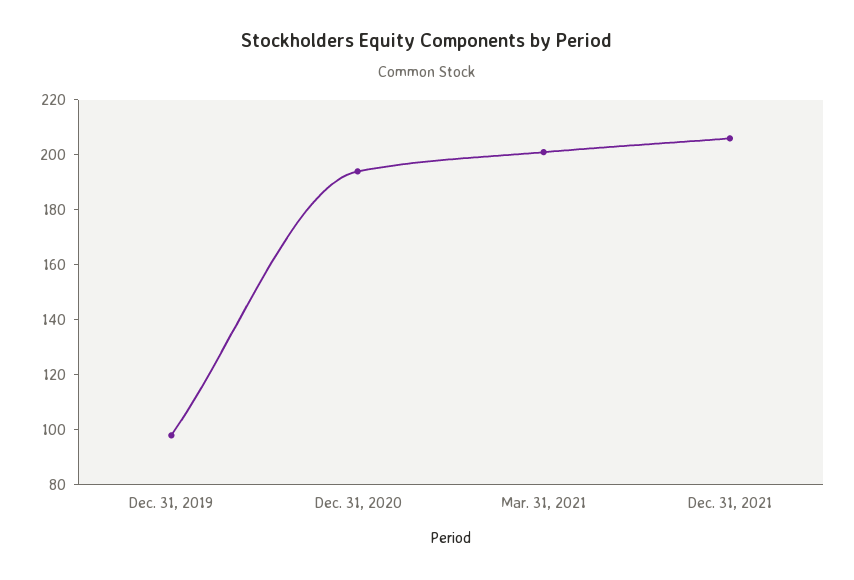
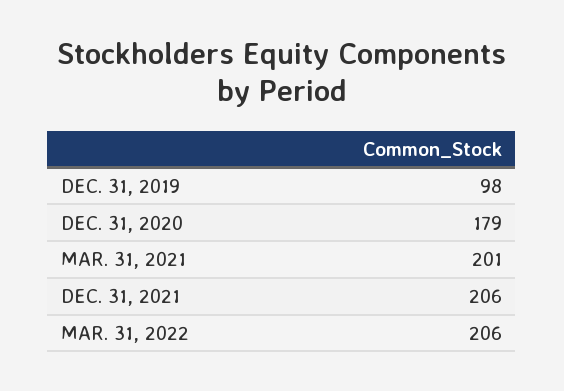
Dec. 31, 2020: 195 -> 179
MAR. 31, 2022: none -> 206

